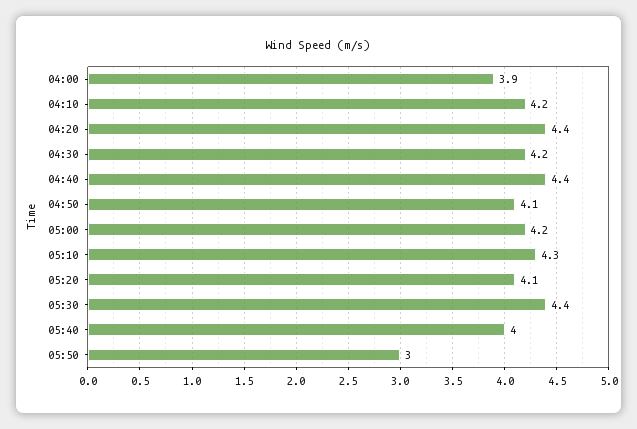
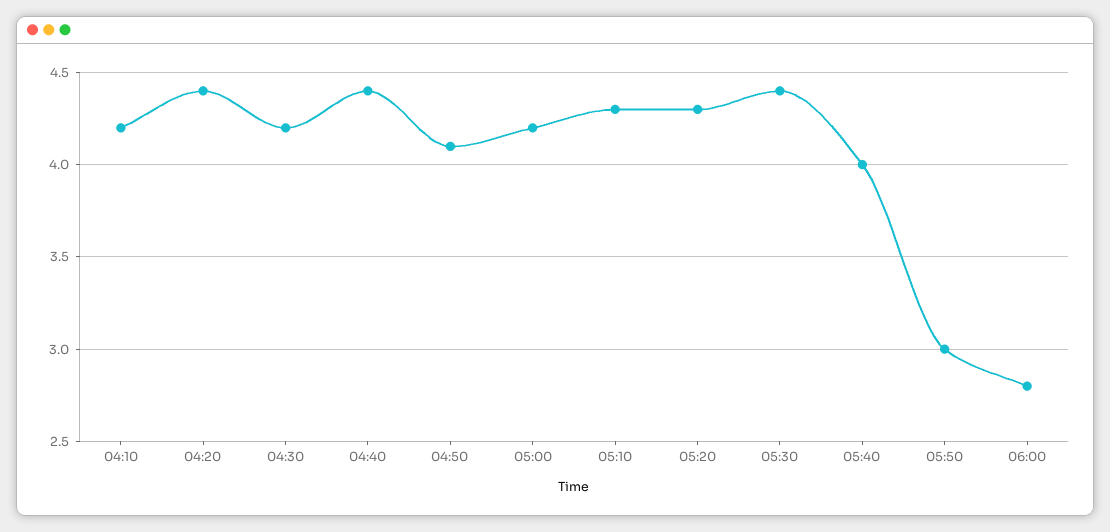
04:00: 3.9 -> none
05:20: 4.1 -> 4.3
06:00: none -> 2.8

